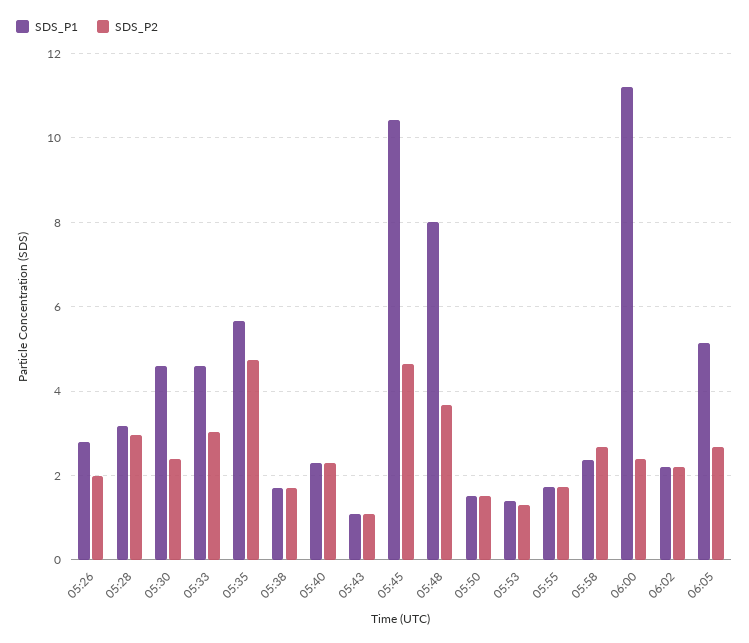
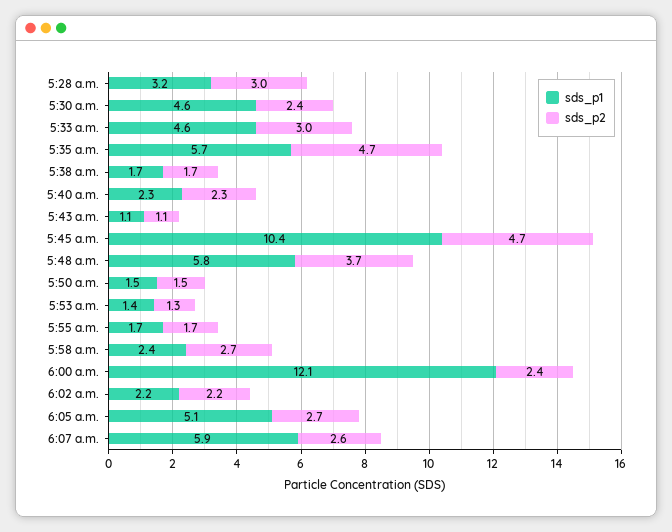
SDS_P1, 05:26: 2.8 -> none
SDS_P2, 05:26: 2 -> none
SDS_P1, 05:48: 8 -> 5.8
SDS_P1, 06:00: 11.2 -> 12.1
SDS_P1, 6:07 a.m.: none -> 5.9
SDS_P2, 6:07 a.m.: none -> 2.6

